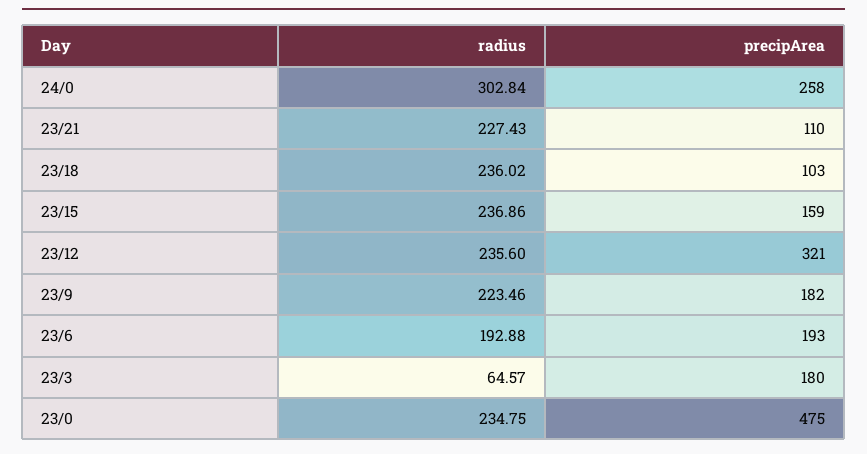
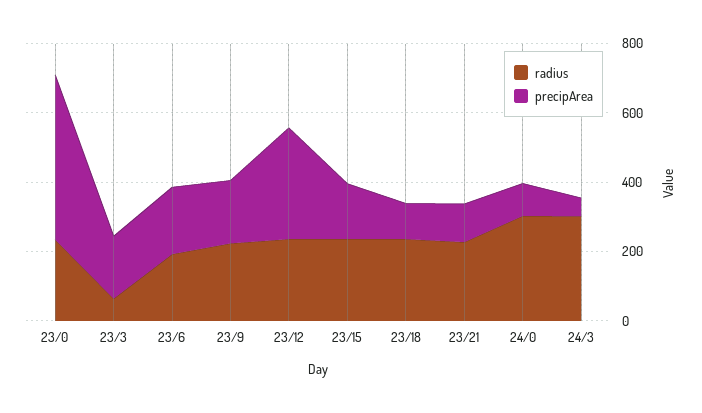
precipArea, 24/0: 258 -> 100
radius, 24/3: none -> 300
precipArea, 24/3: none -> 50

